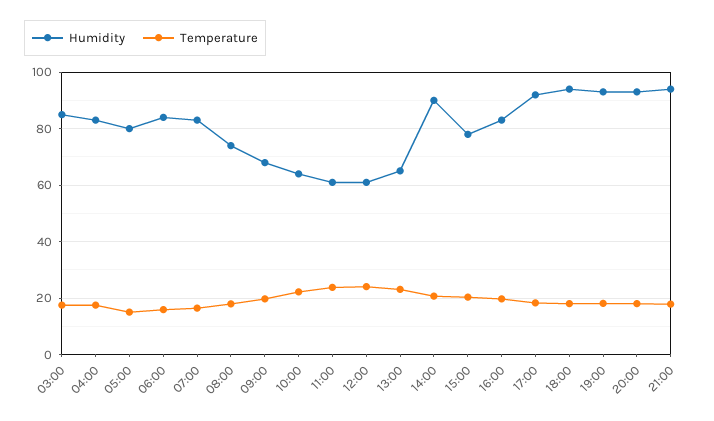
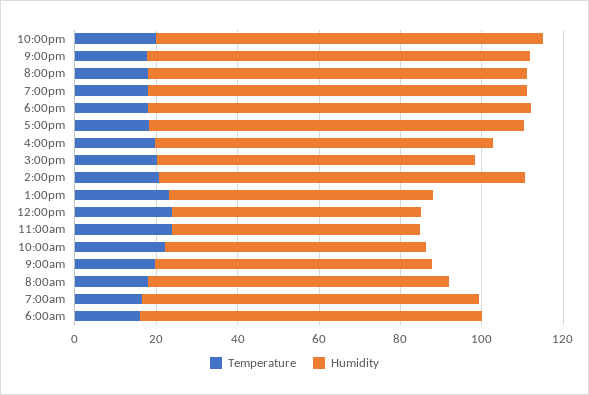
Humidity, 03:00: 85 -> none
Temperature, 03:00: 17.5 -> none
Humidity, 04:00: 82.5 -> none
Temperature, 04:00: 17.5 -> none
Humidity, 05:00: 80 -> none
Temperature, 05:00: 15 -> none
Temperature, 10:00pm: none -> 20
Humidity, 10:00pm: none -> 95

